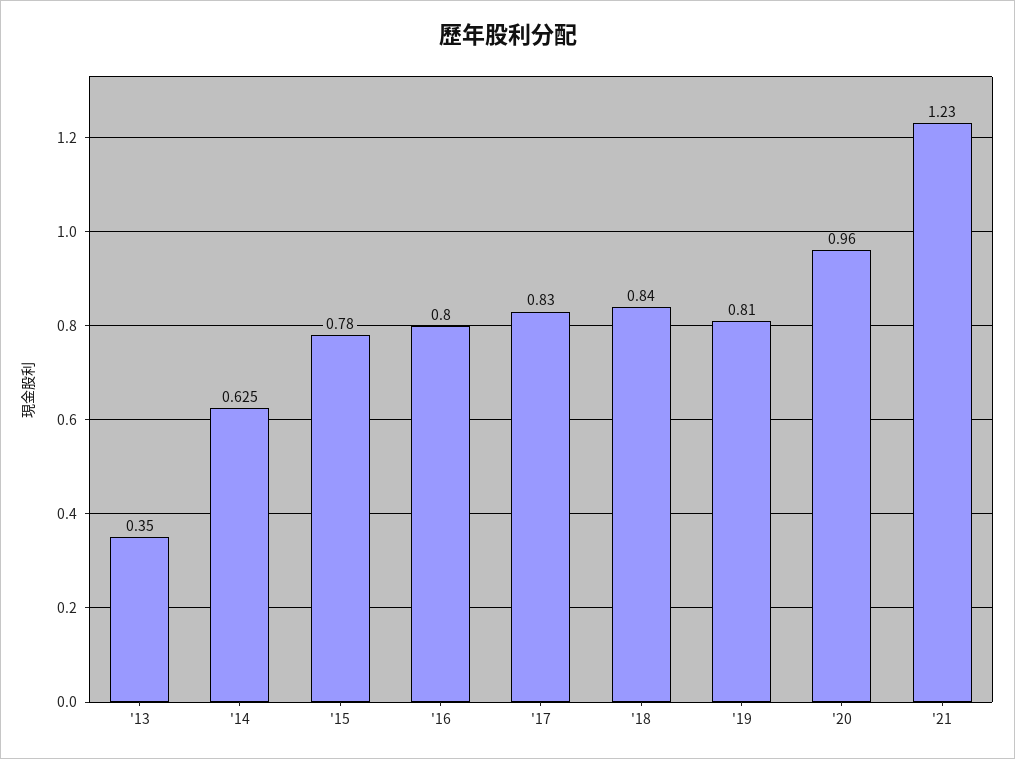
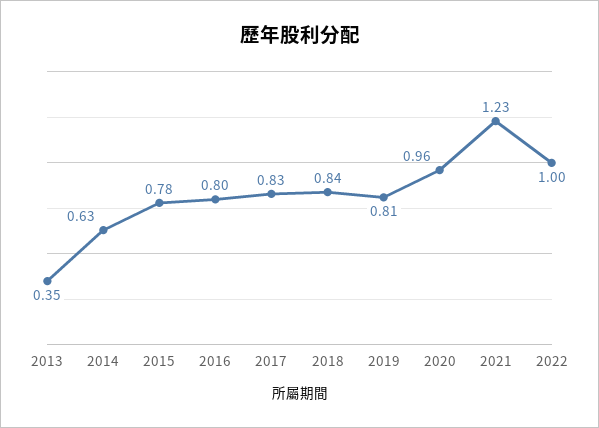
2022: none -> 1

